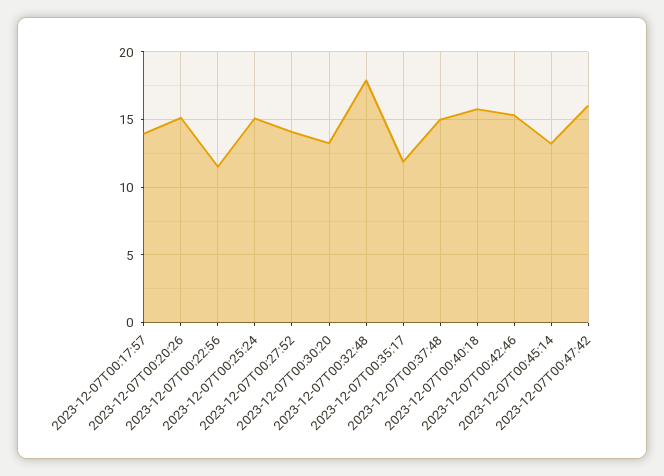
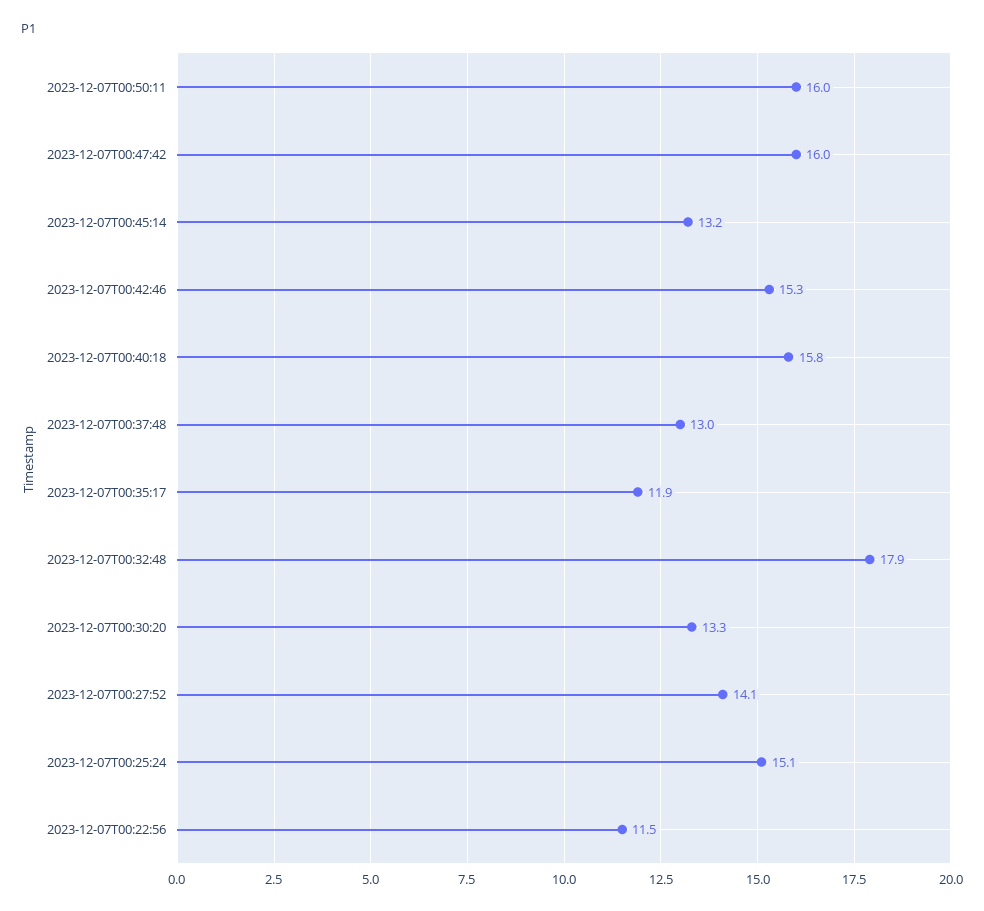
2023-12-07T00:17:57: 14 -> none
2023-12-07T00:20:26: 15 -> none
2023-12-07T00:37:48: 15 -> 13
2023-12-07T00:50:11: none -> 16

